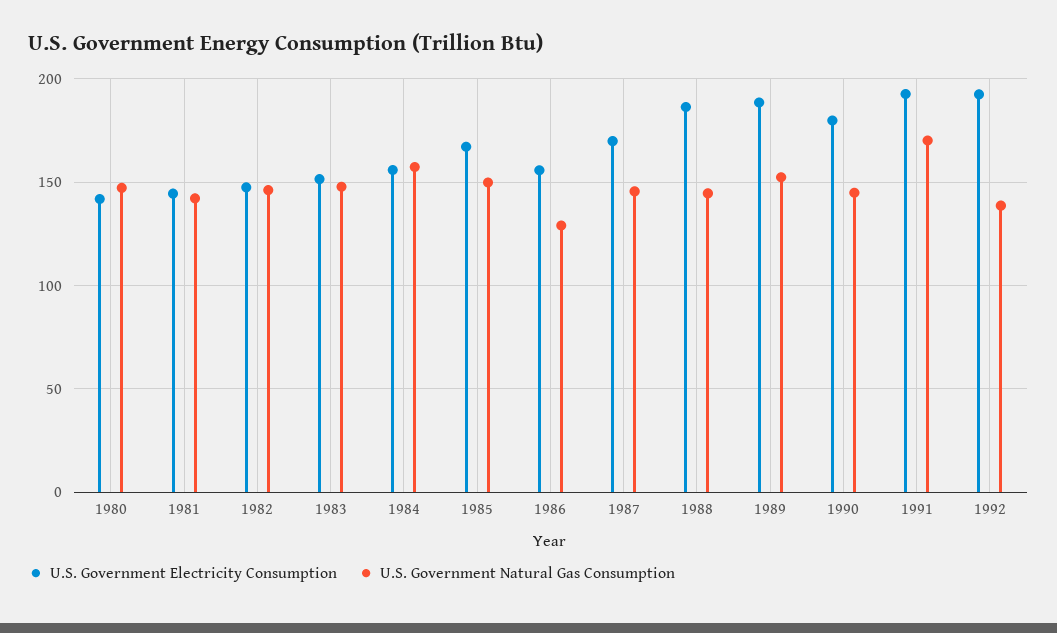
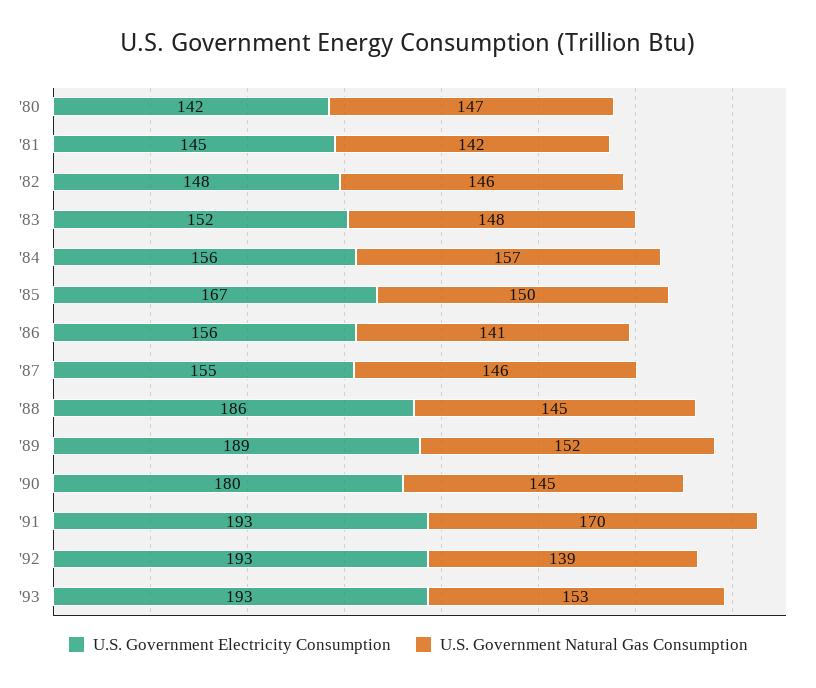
U.S. Government Natural Gas Consumption, 1986: 130 -> 141
U.S. Government Electricity Consumption, 1987: 170 -> 155
U.S. Government Electricity Consumption, '93: none -> 193
U.S. Government Natural Gas Consumption, '93: none -> 153

